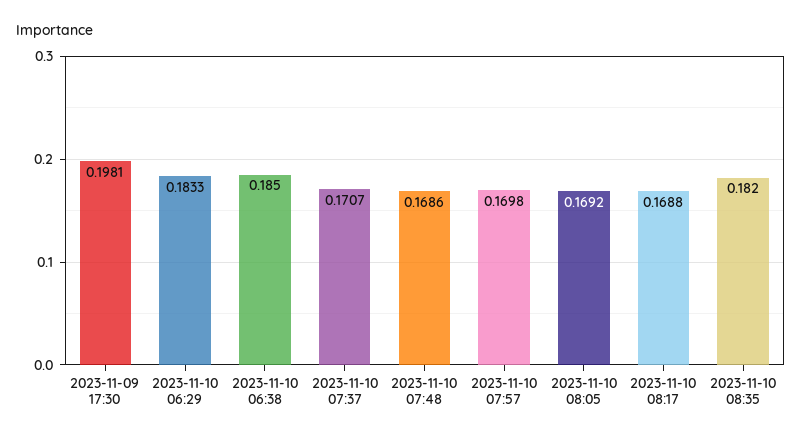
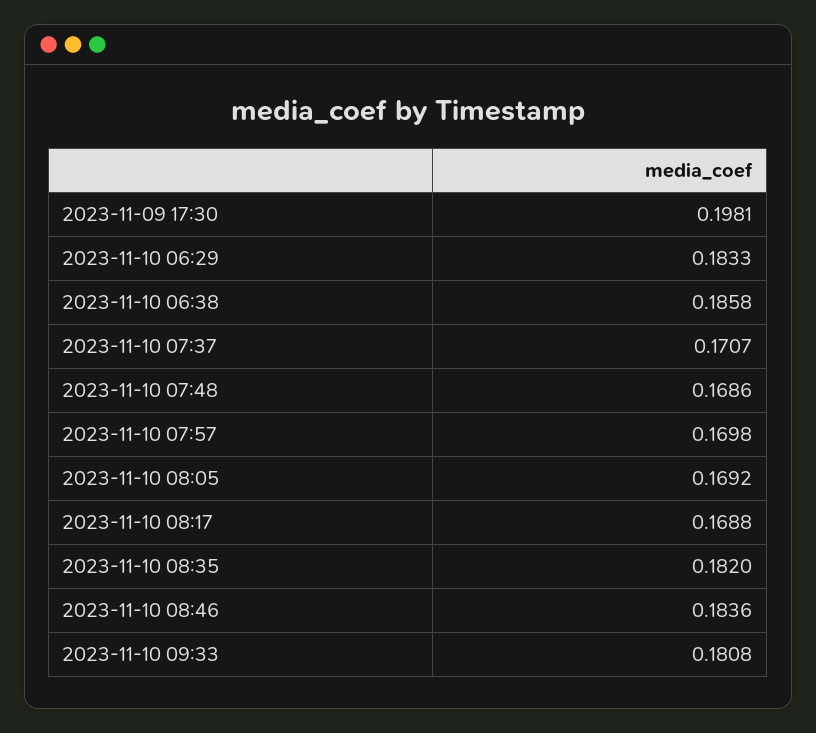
2023-11-10 06:38: 0.185 -> 0.1858
2023-11-10 08:46: none -> 0.1836
2023-11-10 09:33: none -> 0.1808

